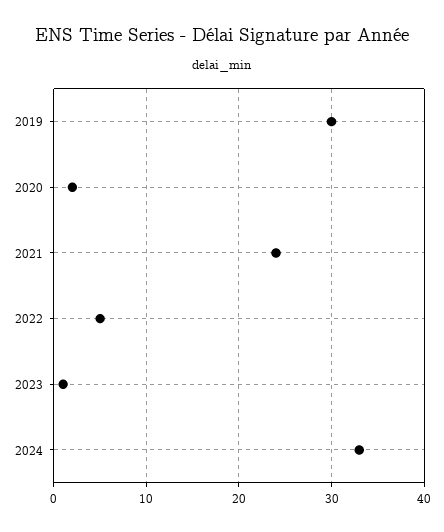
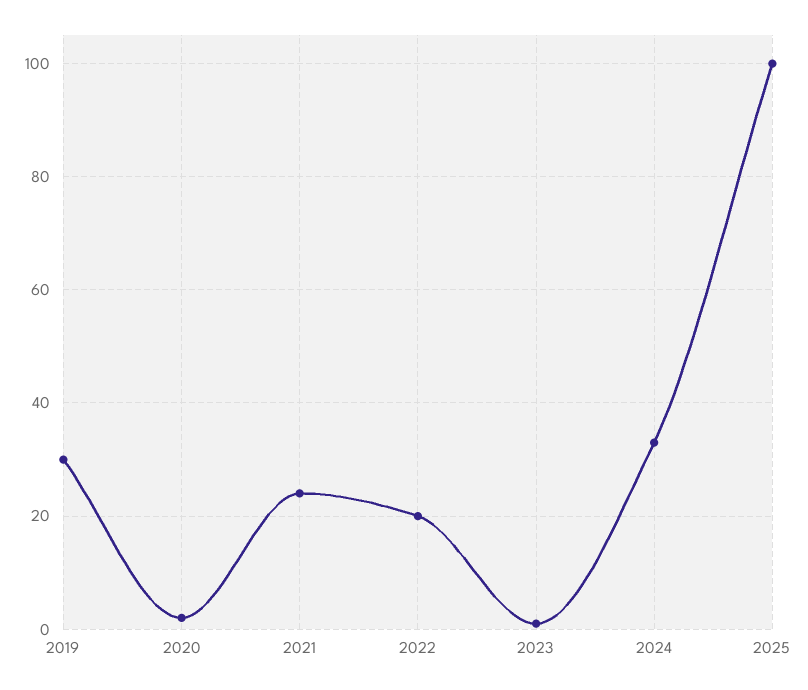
2022: 5 -> 20
2025: none -> 100

